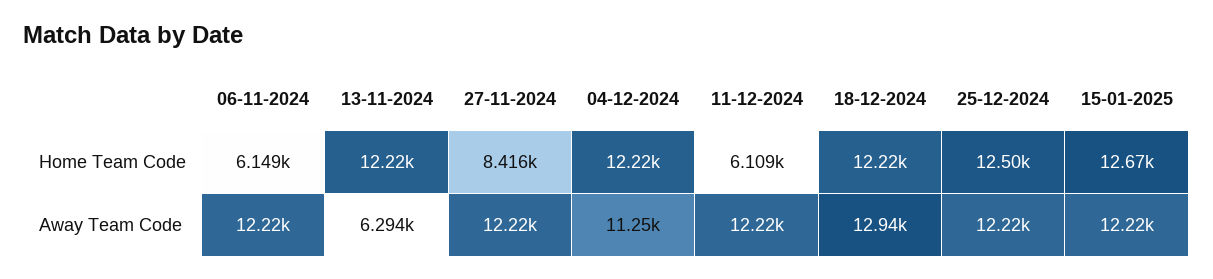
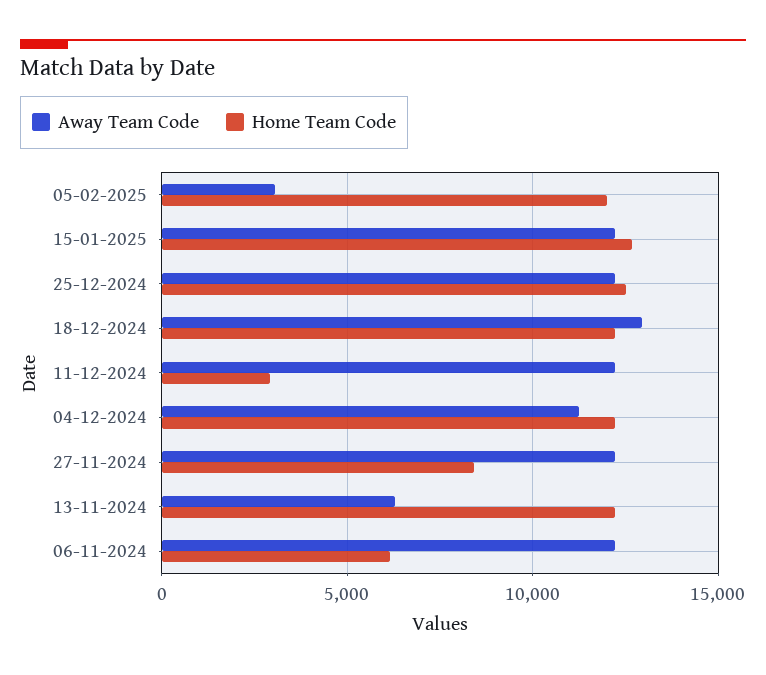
Home Team Code, 11-12-2024: 6109 -> 3000
Away Team Code, 05-02-2025: none -> 3000
Home Team Code, 05-02-2025: none -> 12000

